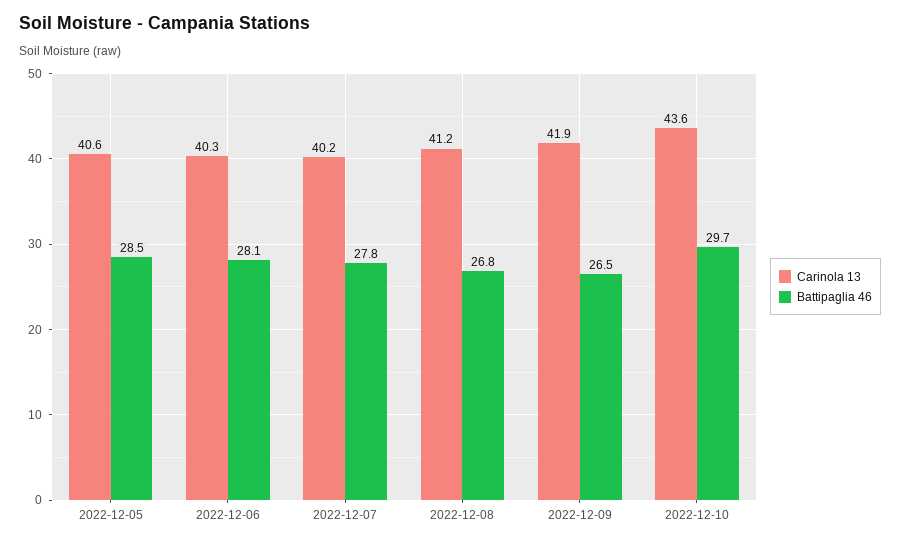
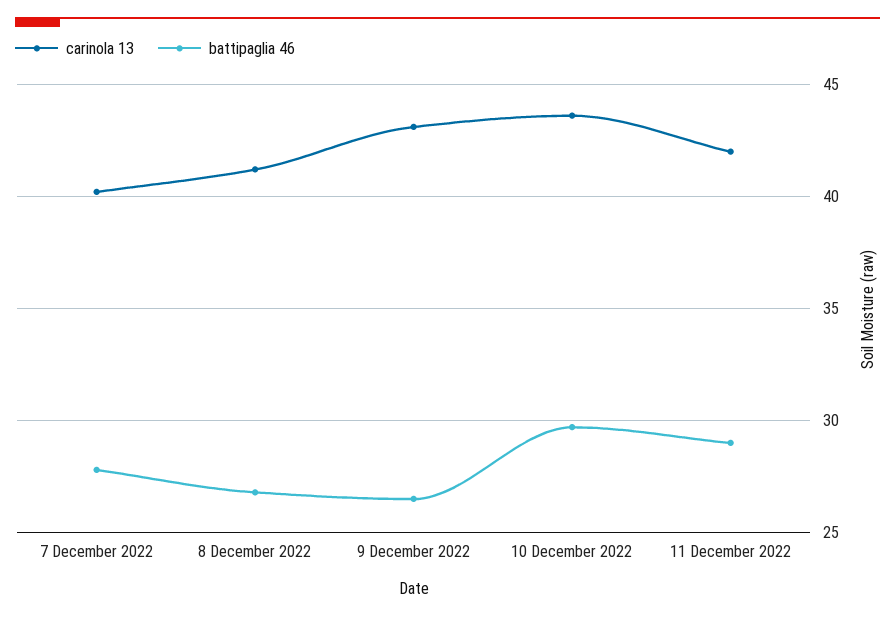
Carinola 13, 2022-12-05: 40.6 -> none
Battipaglia 46, 2022-12-05: 28.5 -> none
Carinola 13, 2022-12-06: 40.3 -> none
Battipaglia 46, 2022-12-06: 28.1 -> none
Carinola 13, 2022-12-09: 41.9 -> 43
Carinola 13, 11 December 2022: none -> 42
Battipaglia 46, 11 December 2022: none -> 29

